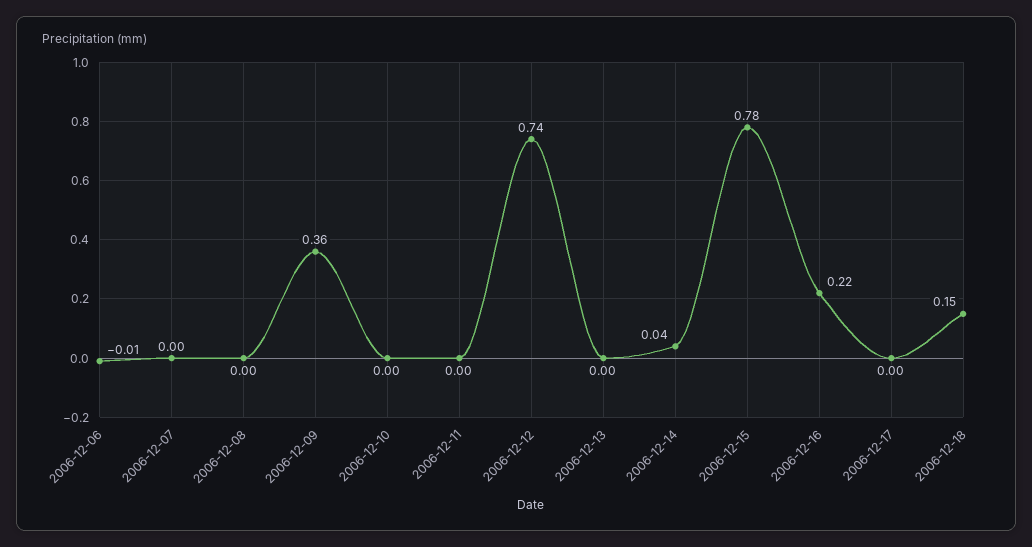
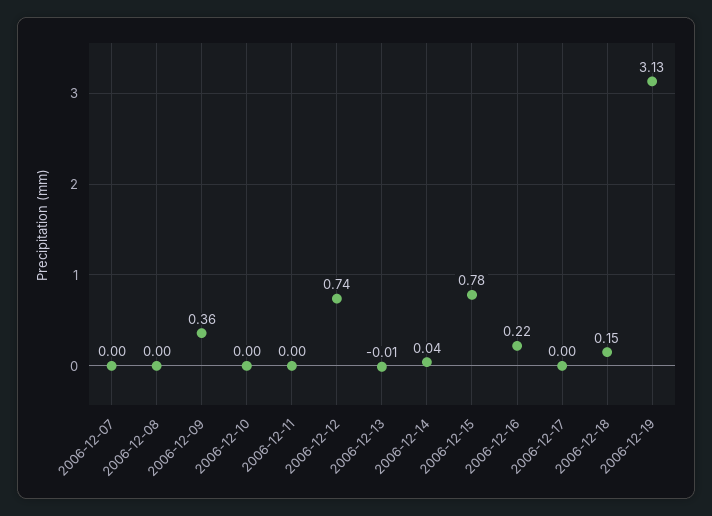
2006-12-06: -0.01 -> none
2006-12-13: 0 -> -0.01
2006-12-19: none -> 3.13

